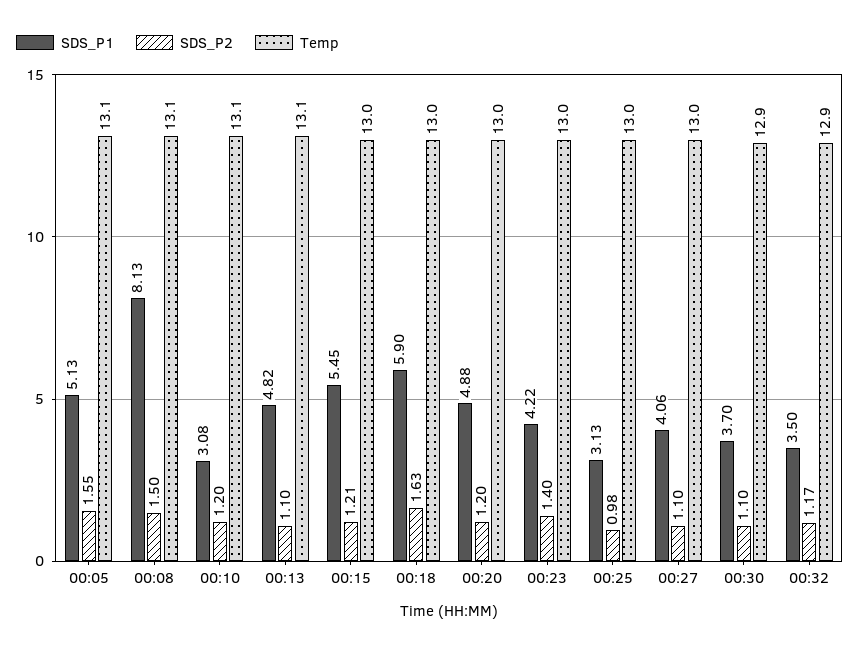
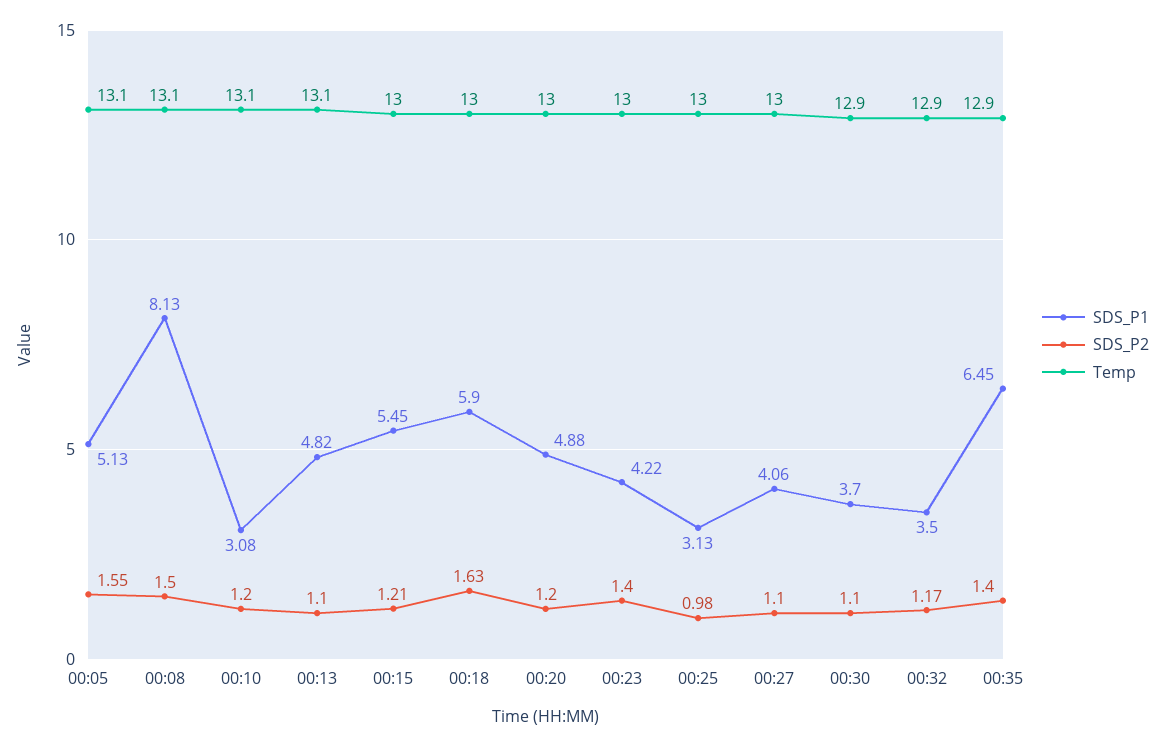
SDS_P1, 00:35: none -> 6.45
SDS_P2, 00:35: none -> 1.4
Temp, 00:35: none -> 12.9

